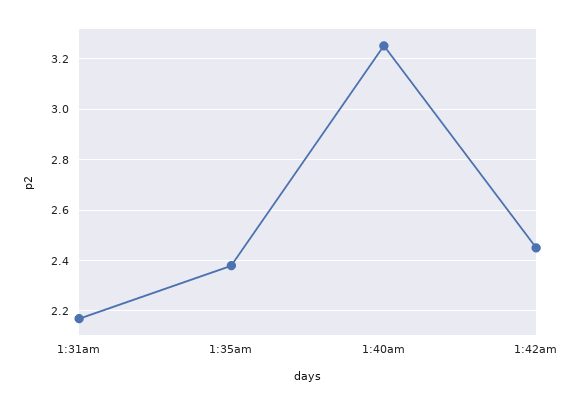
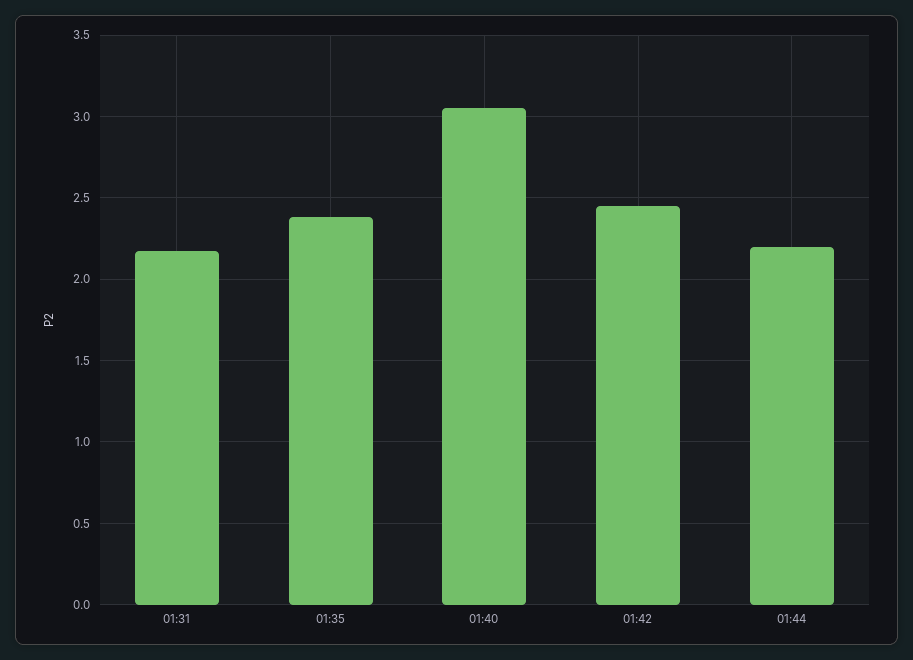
1:40am: 3.25 -> 3.05
01:44: none -> 2.2

